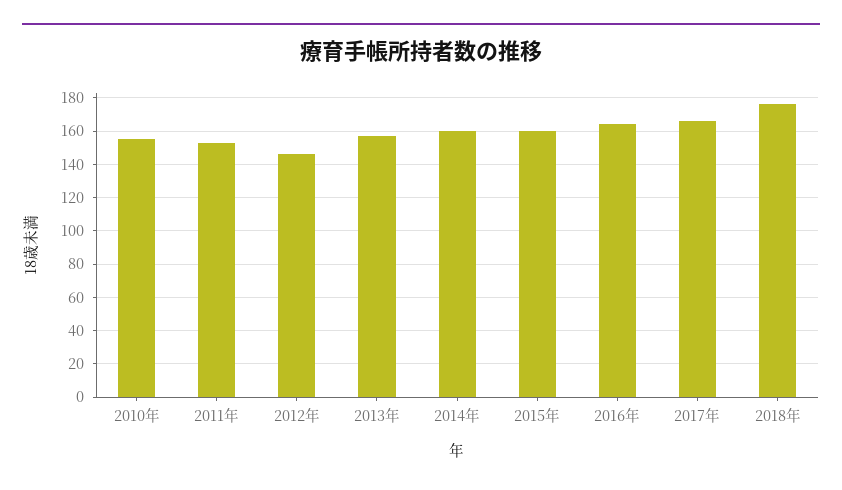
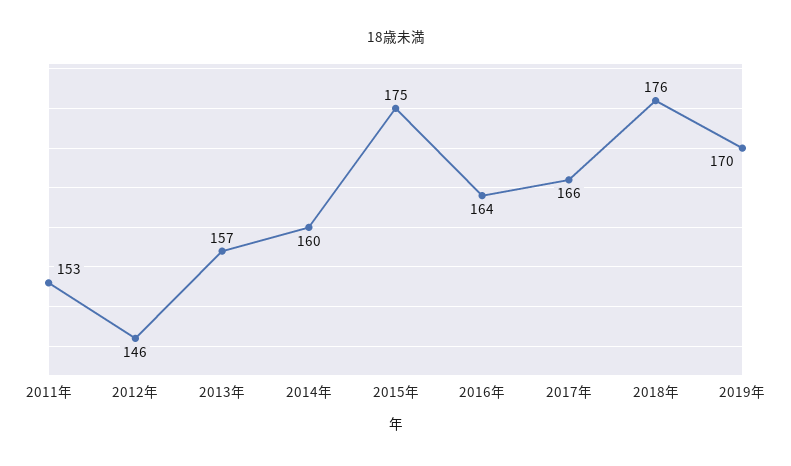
2010年: 155 -> none
2015年: 160 -> 175
2019年: none -> 170

